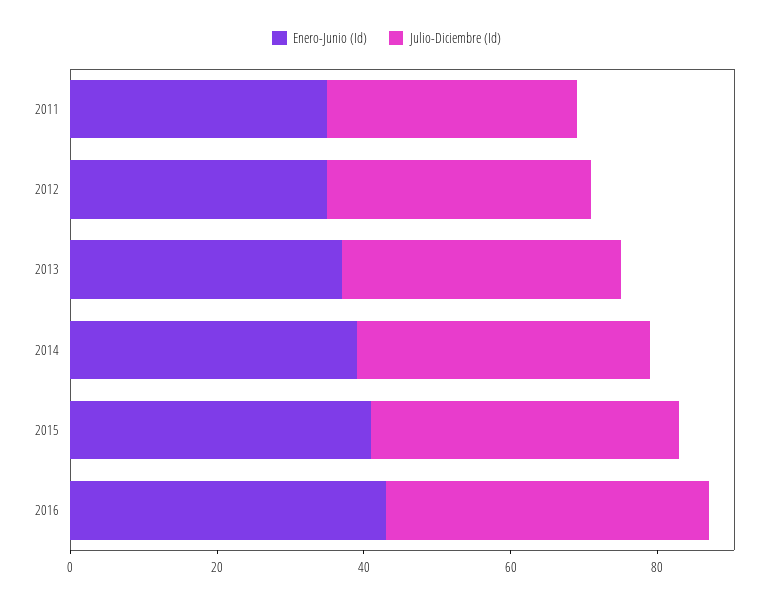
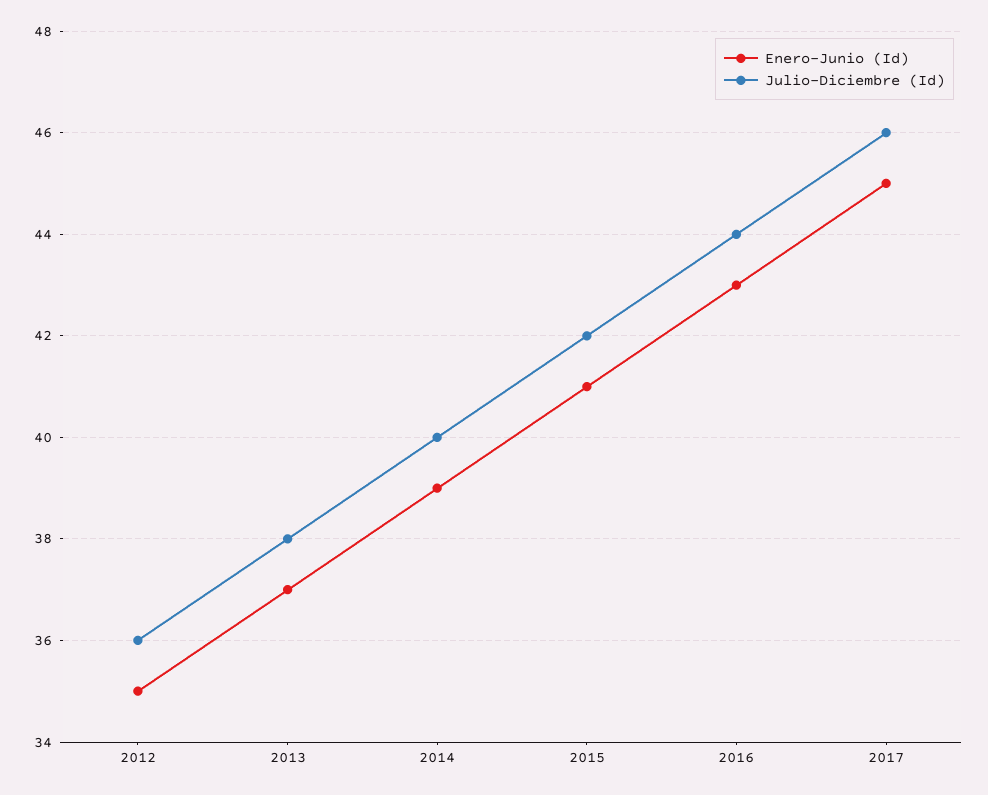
Enero-Junio (Id), 2011: 35 -> none
Julio-Diciembre (Id), 2011: 35 -> none
Enero-Junio (Id), 2017: none -> 45
Julio-Diciembre (Id), 2017: none -> 46

